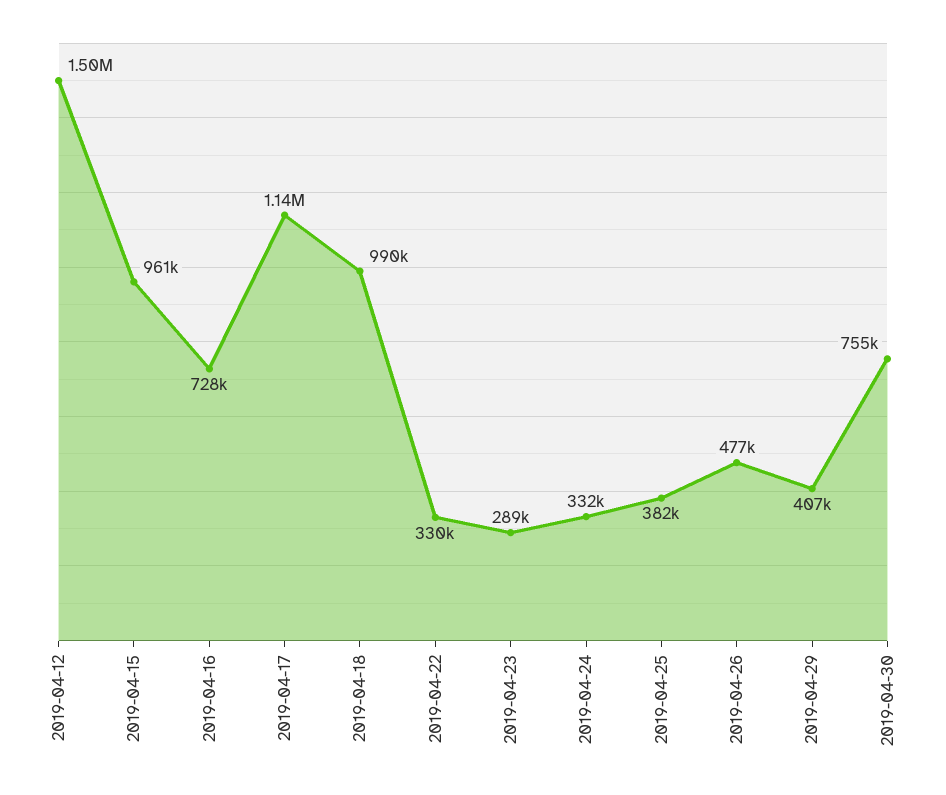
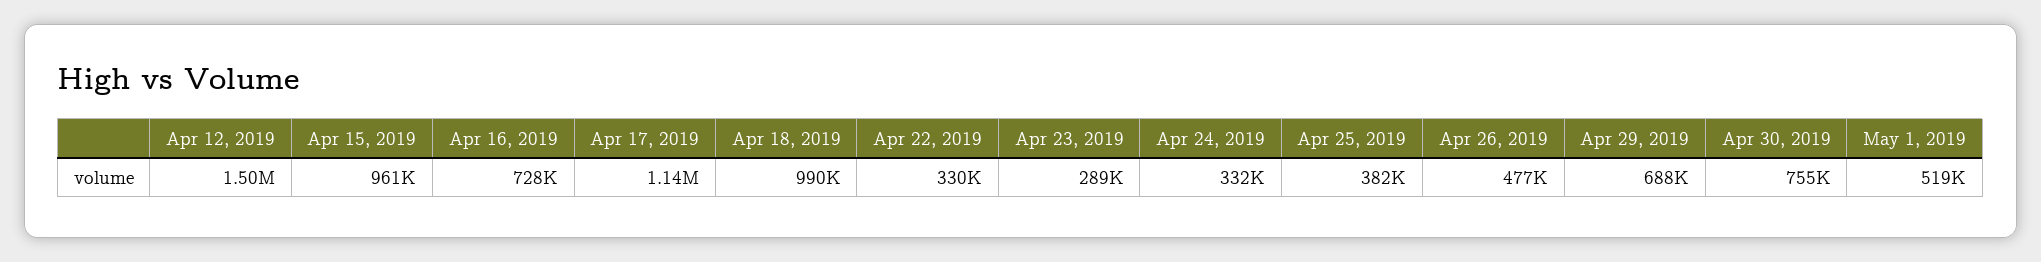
2019-04-29: 407000 -> 688000
May 1, 2019: none -> 519000

